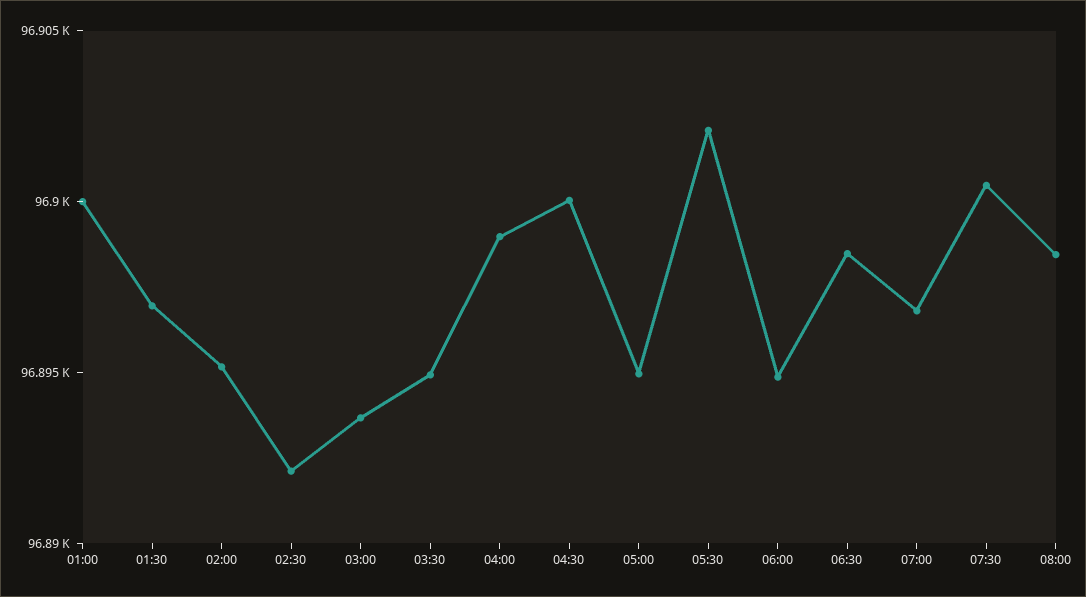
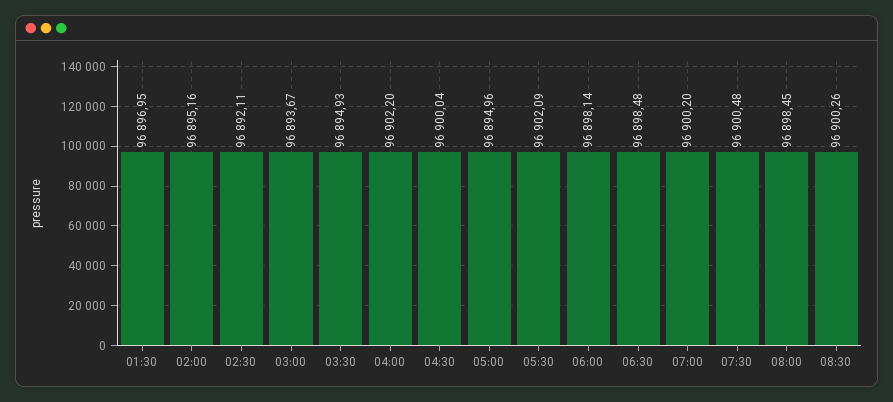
01:00: 96900 -> none
04:00: 96899 -> 96902.2
06:00: 96895 -> 96898.14
07:00: 96897 -> 96900.2
08:30: none -> 96900.26

